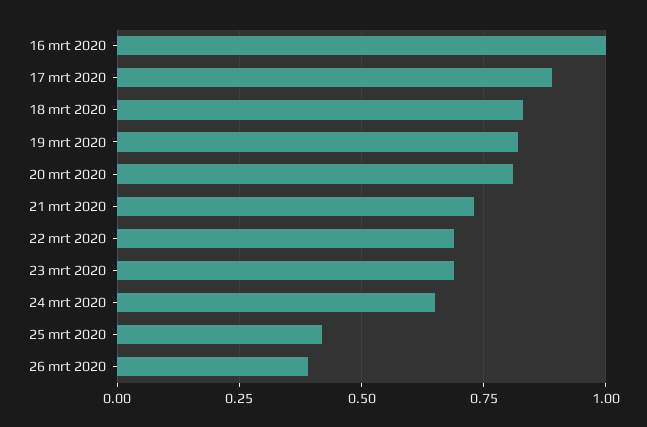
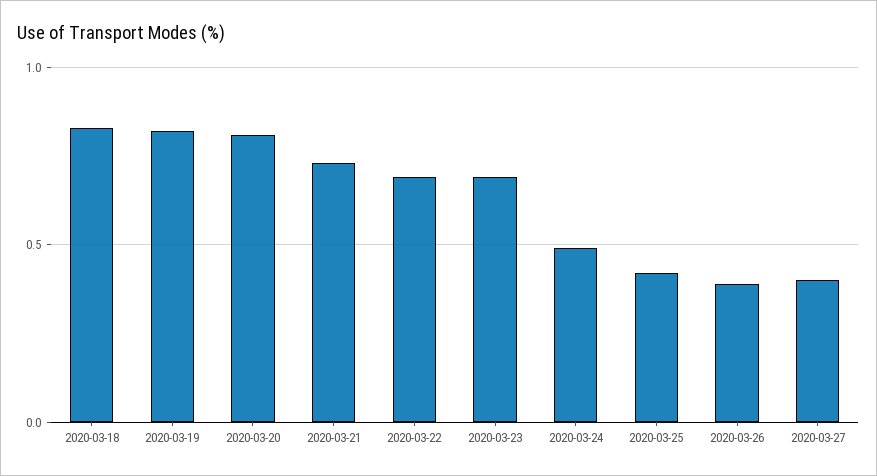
16 mrt 2020: 1 -> none
17 mrt 2020: 0.9 -> none
24 mrt 2020: 0.65 -> 0.5
2020-03-27: none -> 0.4

